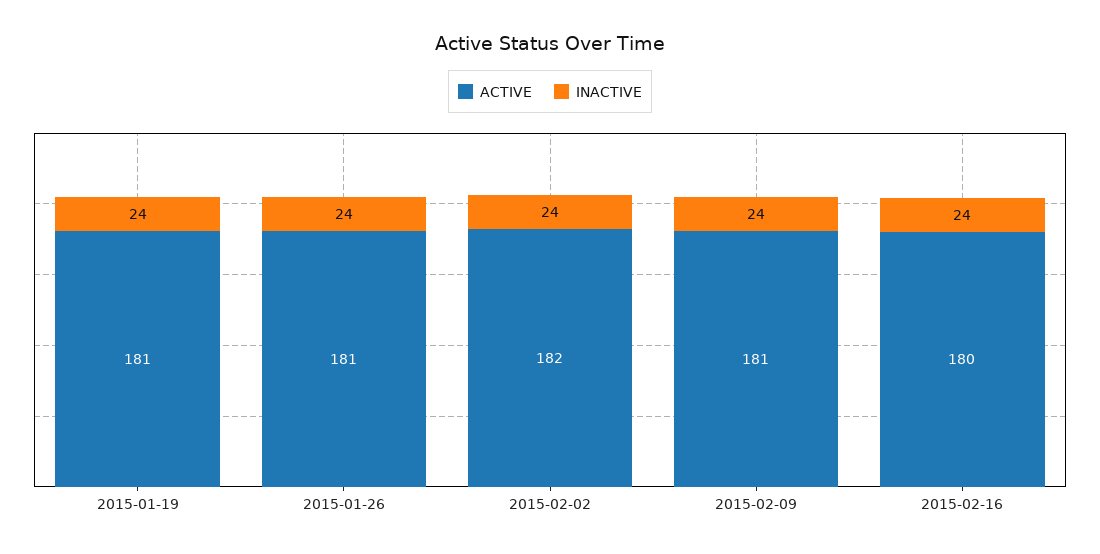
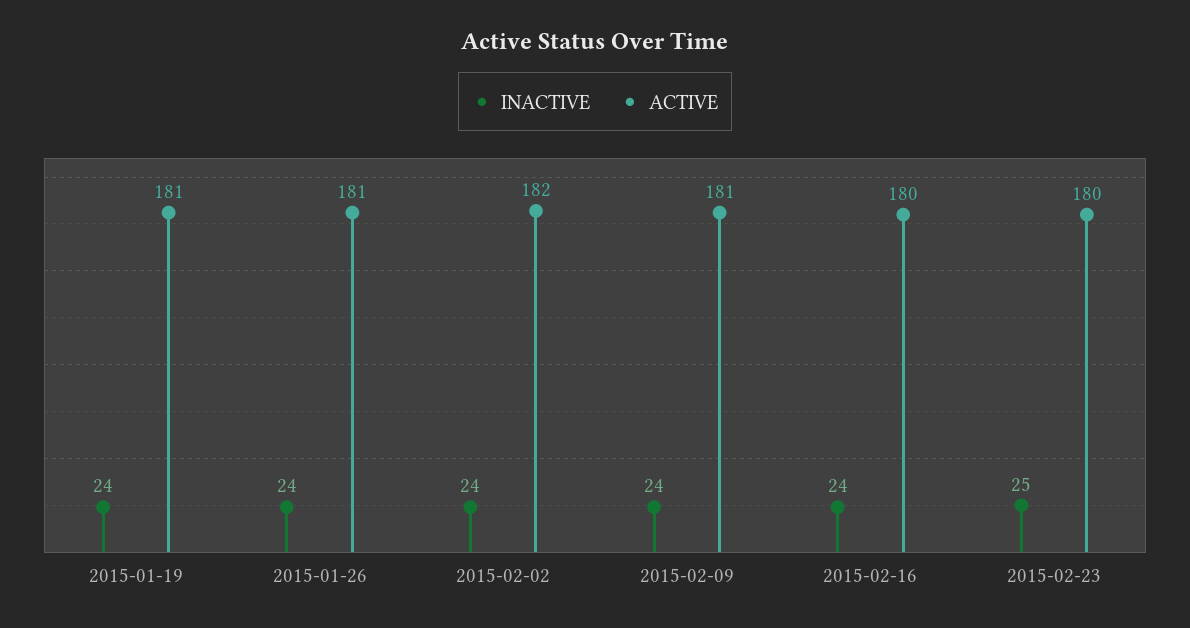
INACTIVE, 2015-02-23: none -> 25
ACTIVE, 2015-02-23: none -> 180

